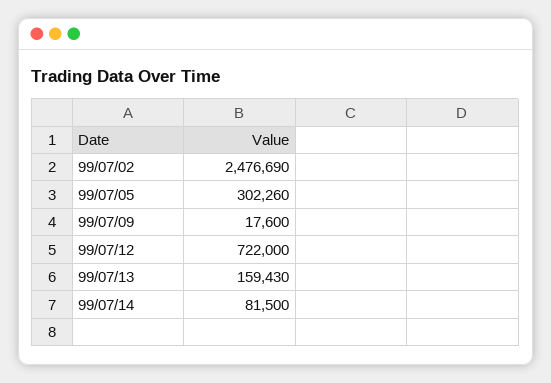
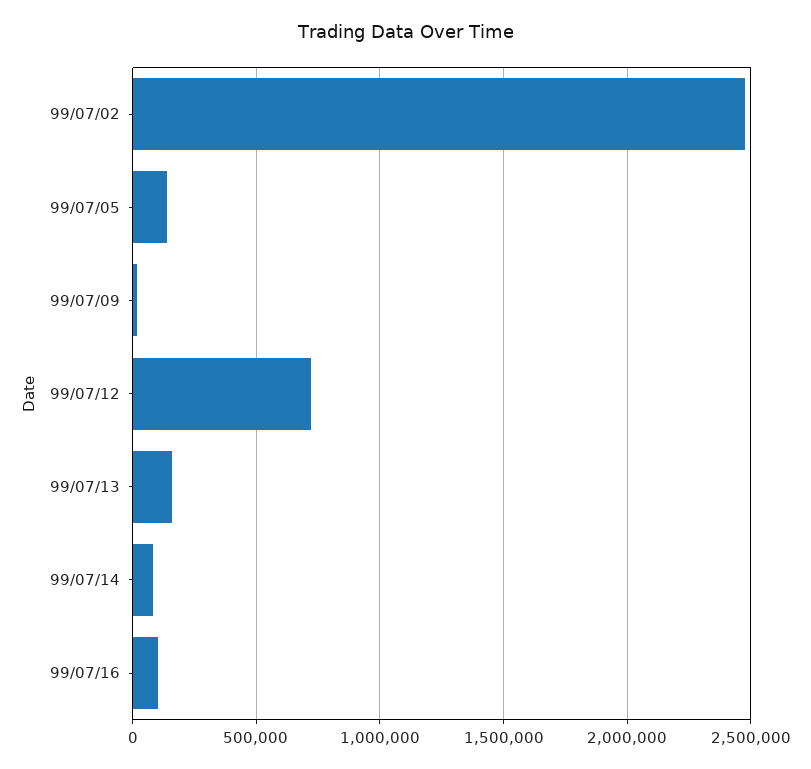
99/07/05: 302260 -> 150000
99/07/16: none -> 100000

